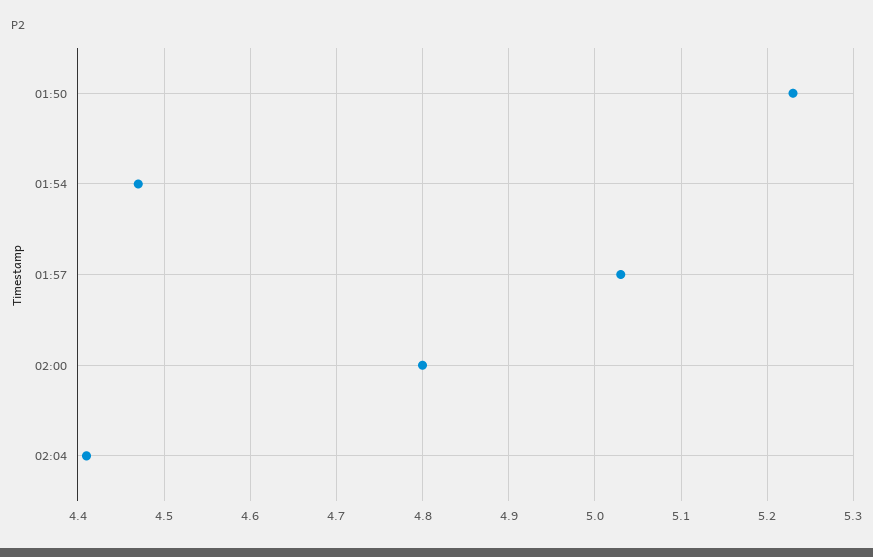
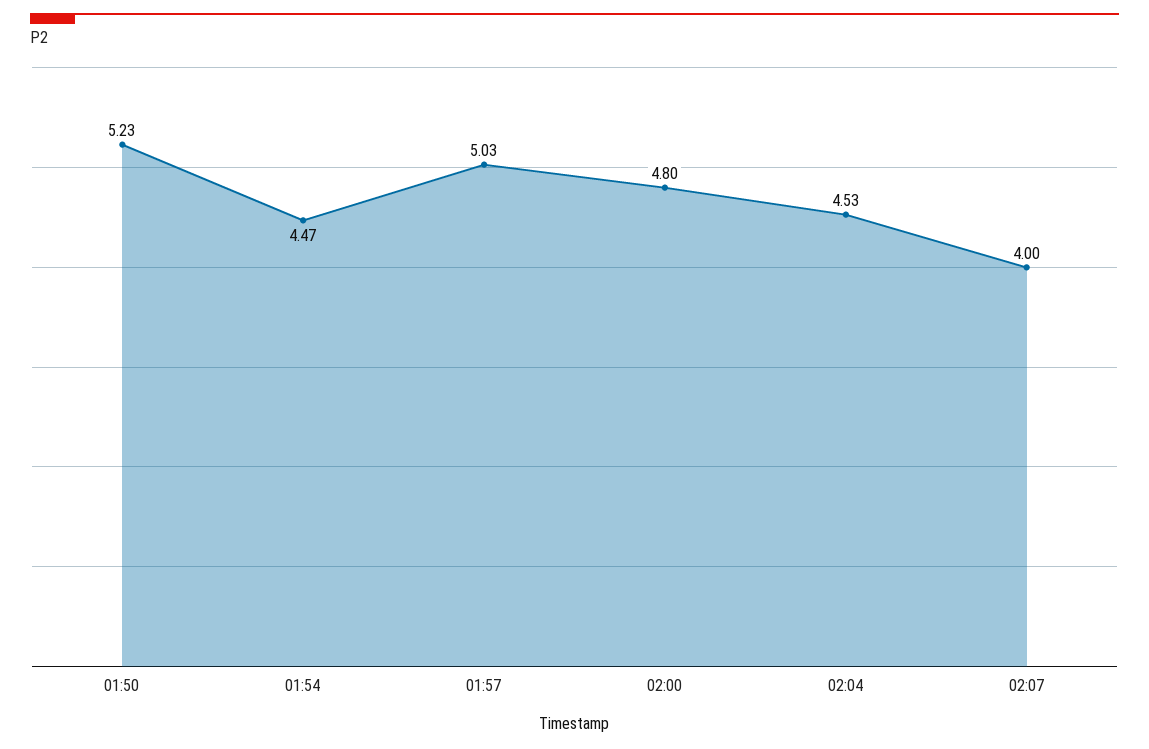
02:04: 4.41 -> 4.53
02:07: none -> 4

